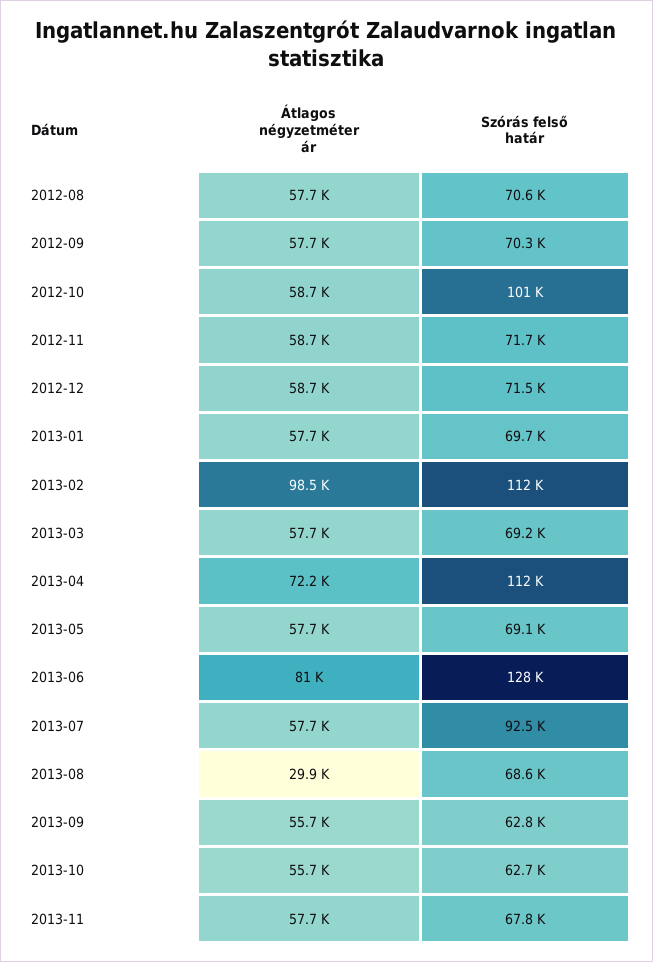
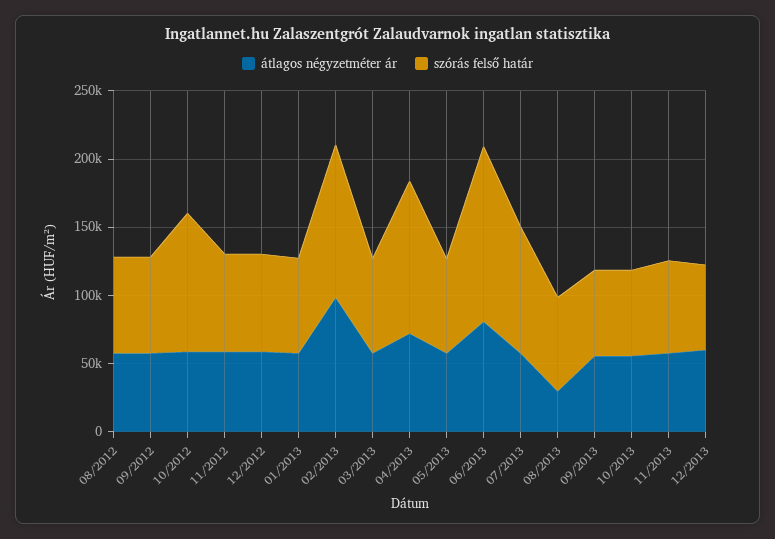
Átlagos négyzetméter ár, 12/2013: none -> 60000
Szórás felső határ, 12/2013: none -> 60000

